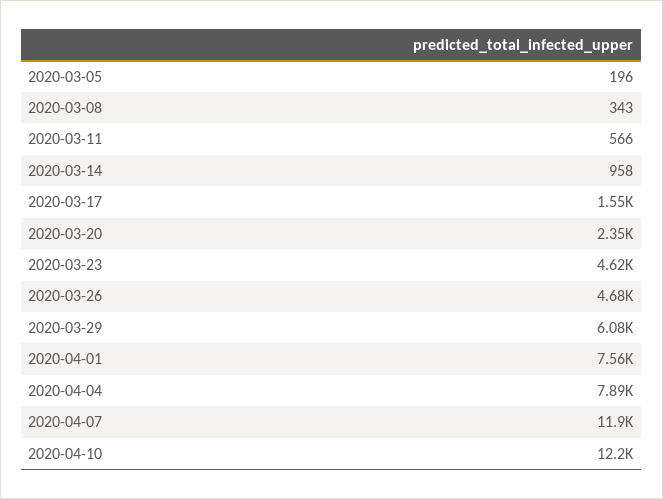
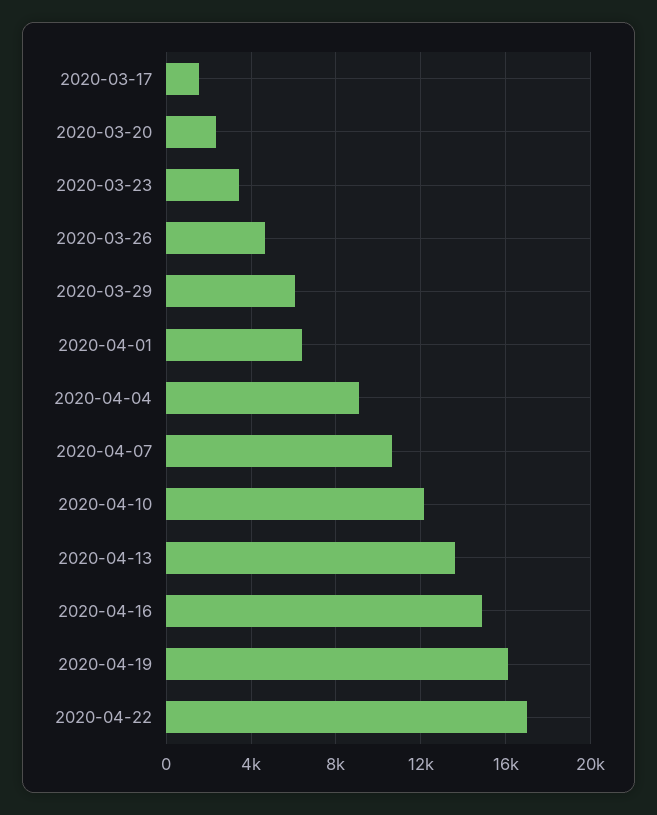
2020-03-05: 196 -> none
2020-03-08: 343 -> none
2020-03-11: 566 -> none
2020-03-14: 958 -> none
2020-03-23: 4620 -> 3500
2020-04-01: 7560 -> 6500
2020-04-04: 7890 -> 9000
2020-04-07: 11900 -> 10500
2020-04-13: none -> 13500
2020-04-16: none -> 15000
2020-04-19: none -> 16000
2020-04-22: none -> 17000

